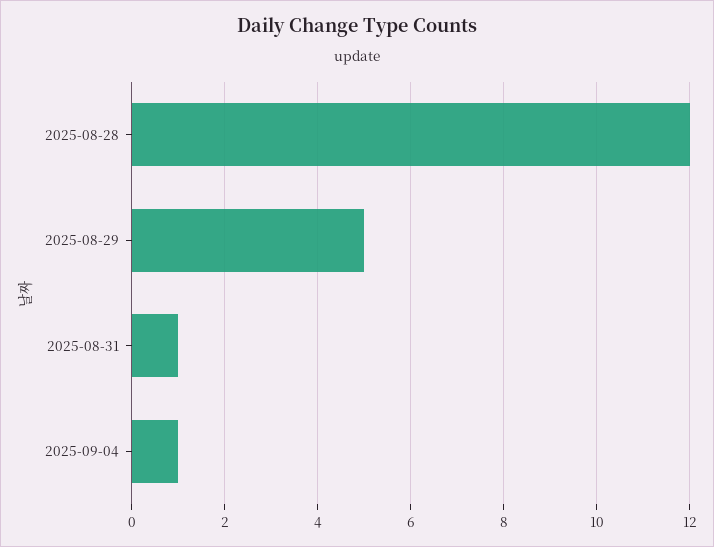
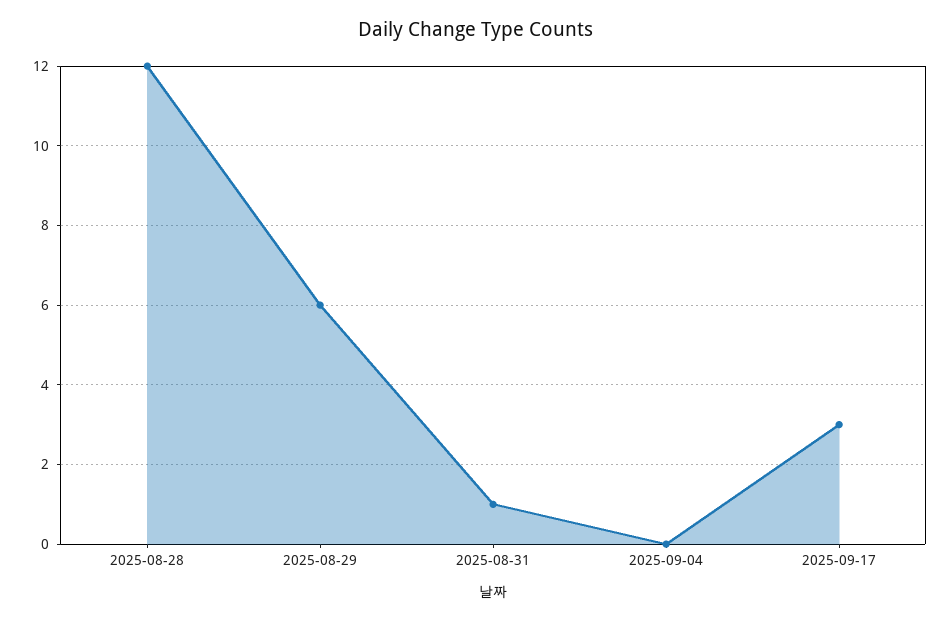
2025-08-29: 5 -> 6
2025-09-04: 1 -> 0
2025-09-17: none -> 3

